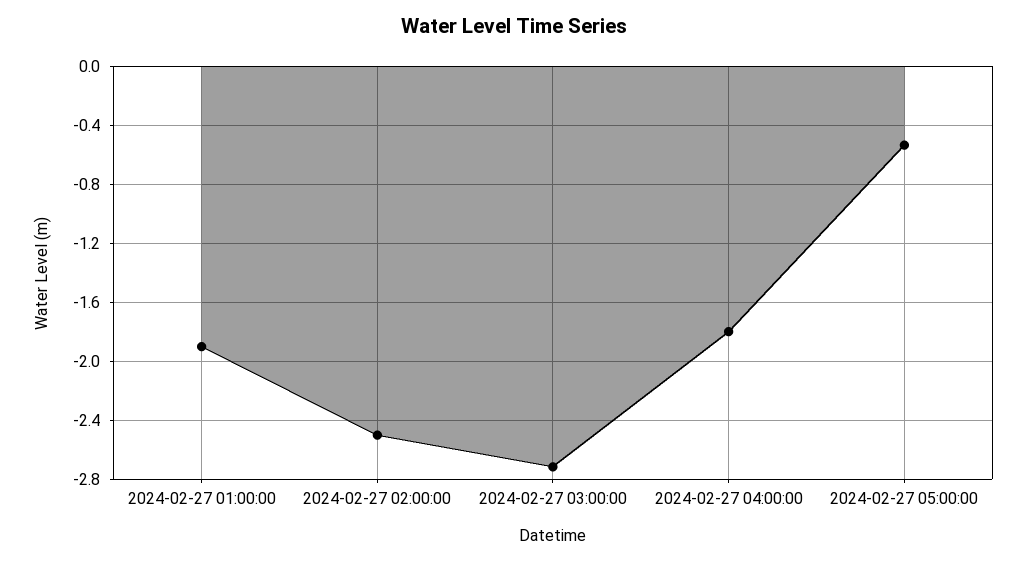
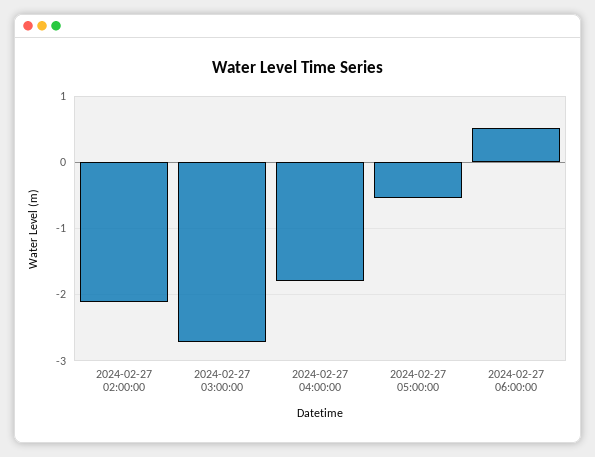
2024-02-27 01:00:00: -1.9 -> none
2024-02-27 02:00:00: -2.5 -> -2.1
2024-02-27 06:00:00: none -> 0.5

